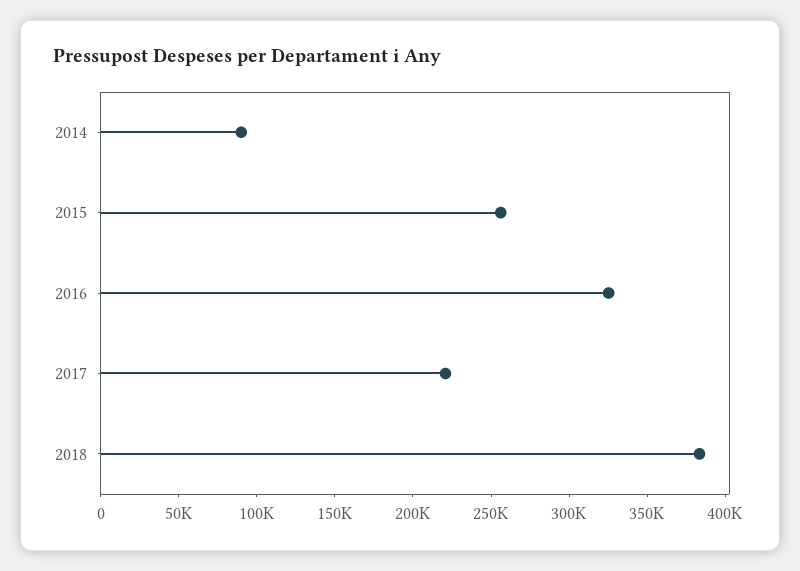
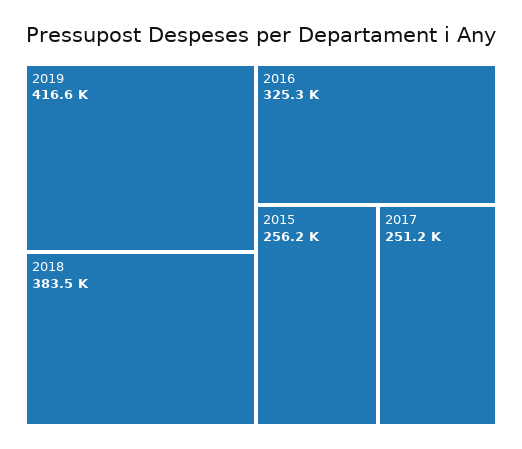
2014: 90000 -> none
2017: 220000 -> 251200
2019: none -> 416600

